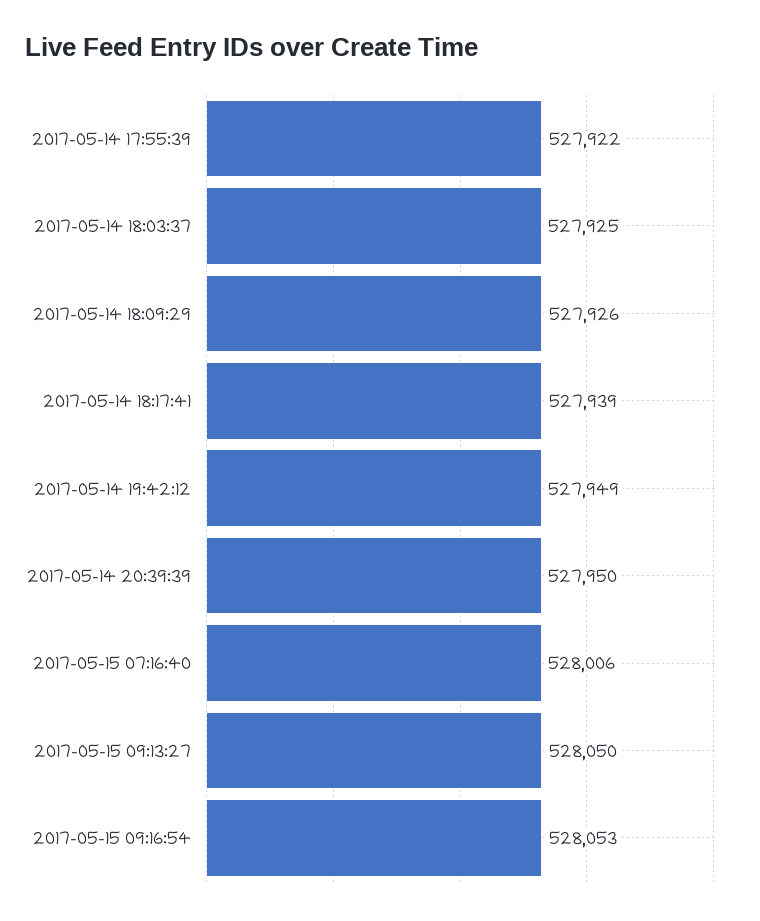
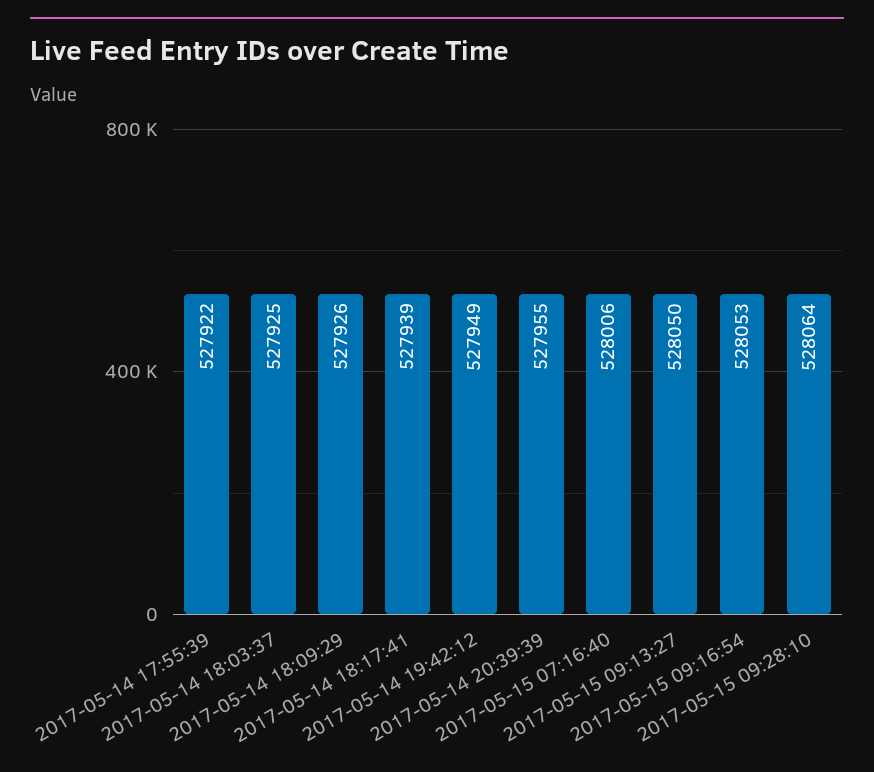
2017-05-14 20:39:39: 527950 -> 527955
2017-05-15 09:28:10: none -> 528064

